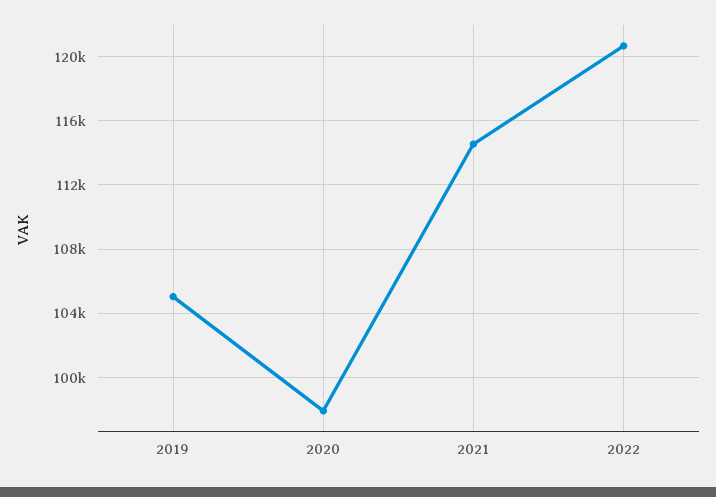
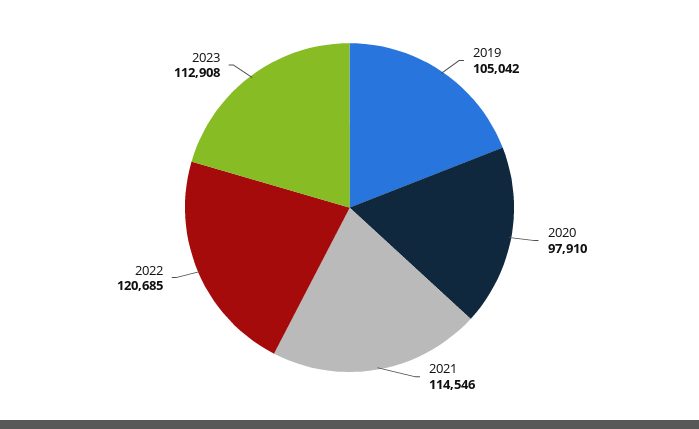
2023: none -> 112908

